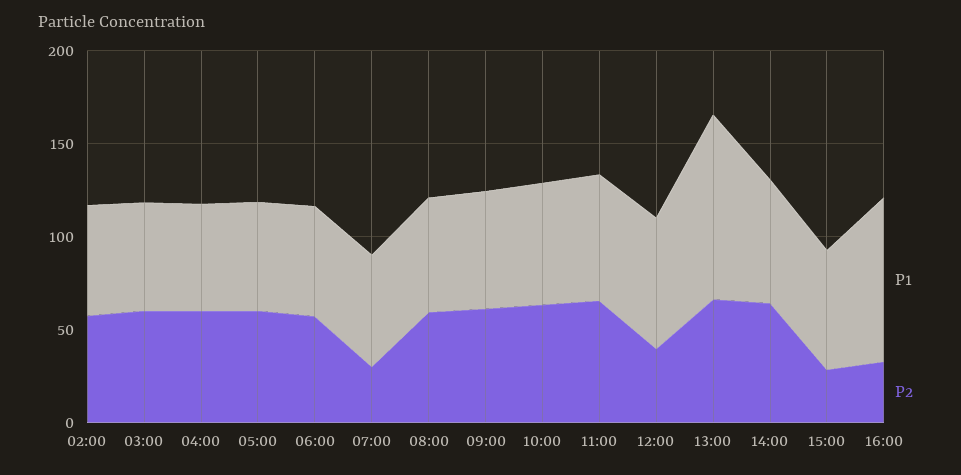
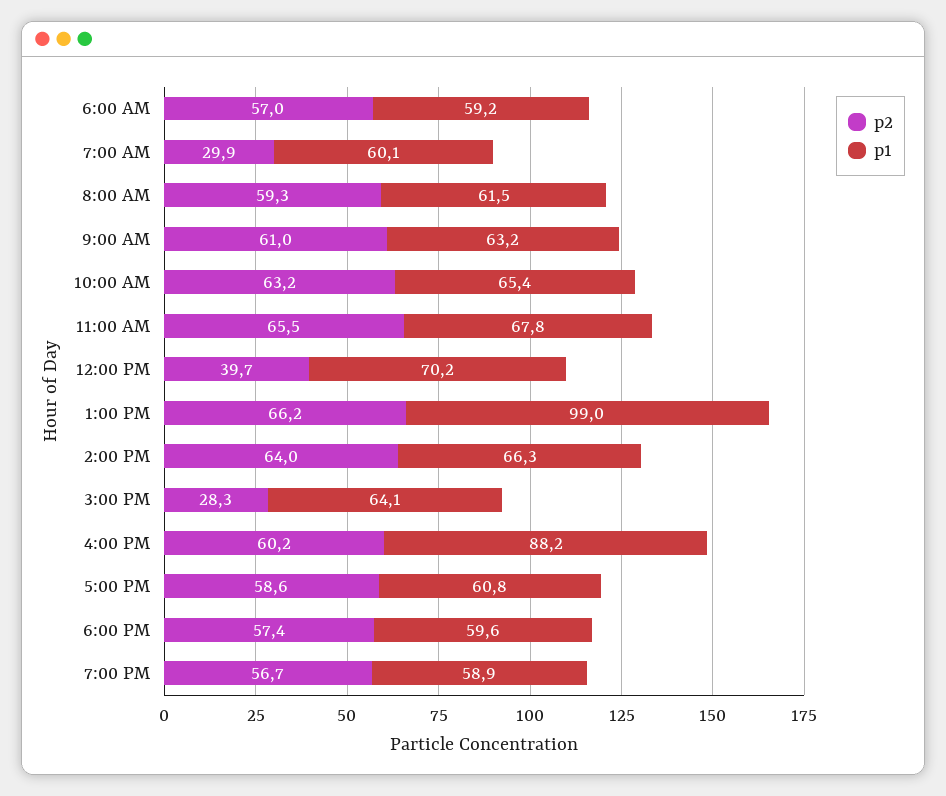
P1, 02:00: 60 -> none
P2, 02:00: 60 -> none
P1, 03:00: 60 -> none
P2, 03:00: 60 -> none
P1, 04:00: 60 -> none
P2, 04:00: 60 -> none
P1, 05:00: 60 -> none
P2, 05:00: 60 -> none
P2, 16:00: 30 -> 60.2
P2, 5:00 PM: none -> 58.6
P1, 5:00 PM: none -> 60.8
P2, 6:00 PM: none -> 57.4
P1, 6:00 PM: none -> 59.6
P2, 7:00 PM: none -> 56.7
P1, 7:00 PM: none -> 58.9

